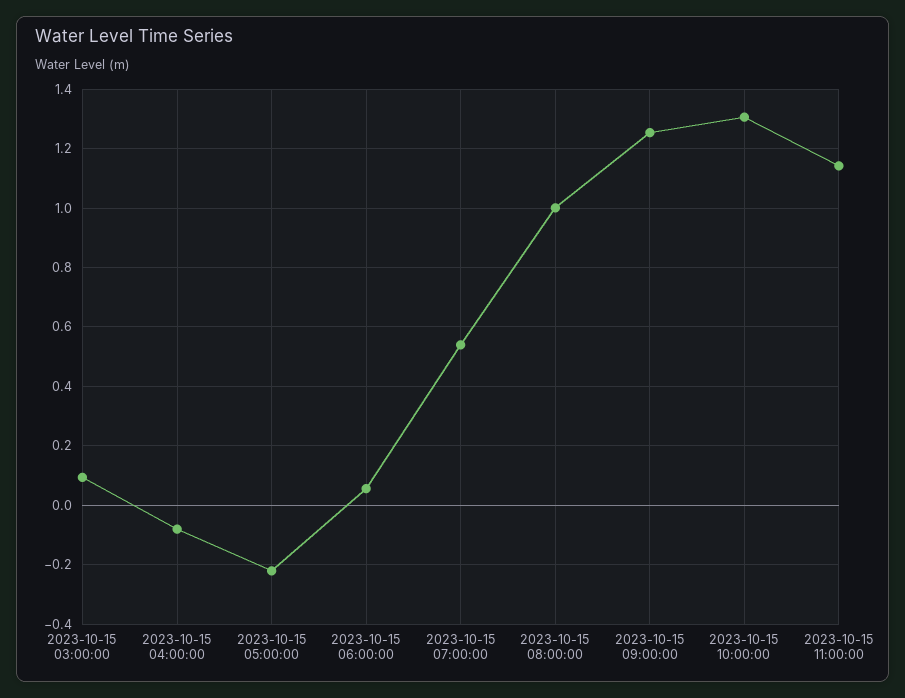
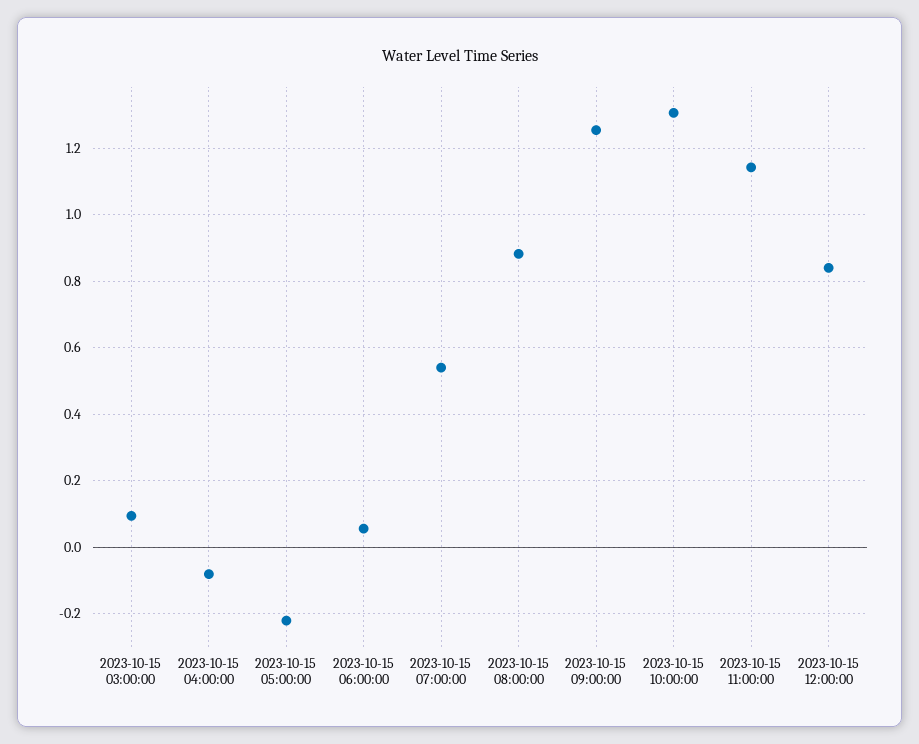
2023-10-15 08:00:00: 1 -> 0.88
2023-10-15 12:00:00: none -> 0.84

